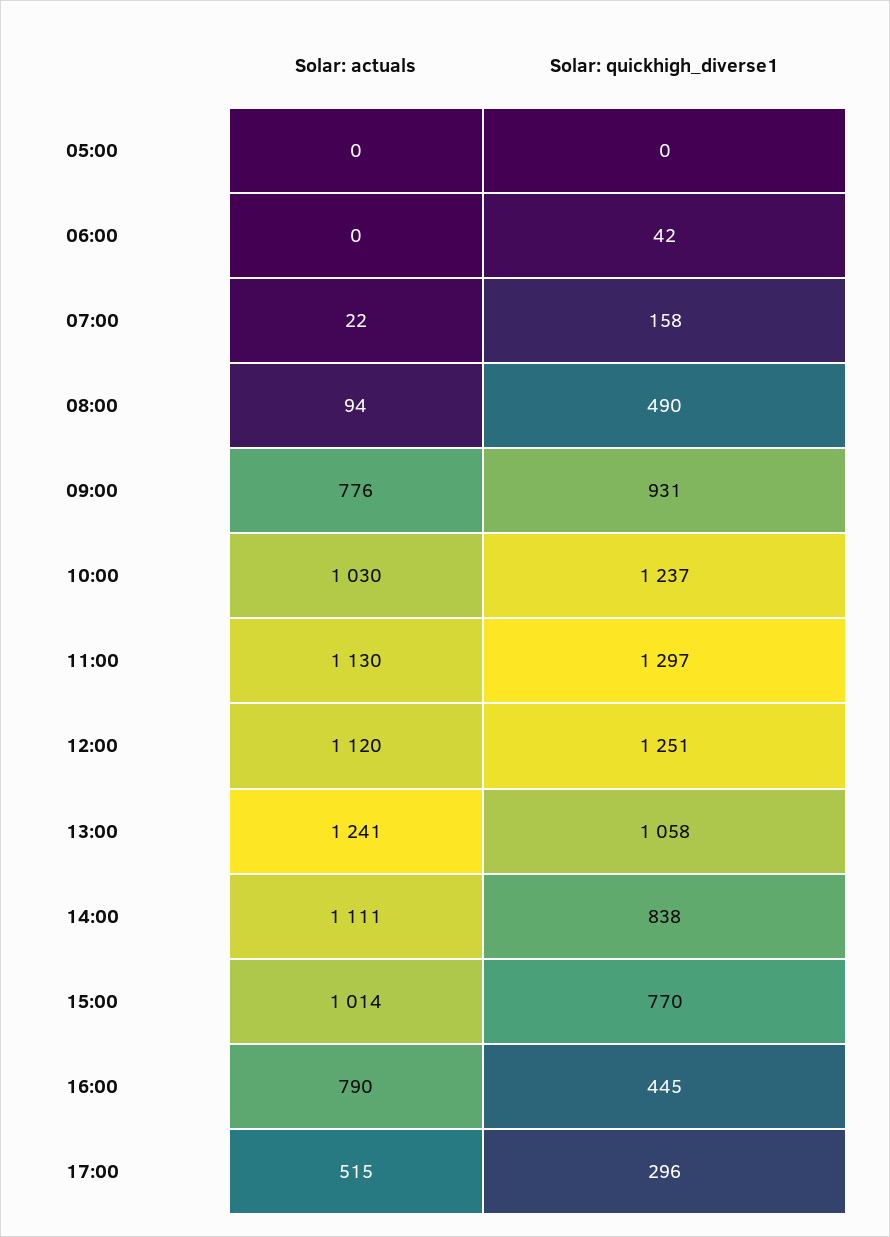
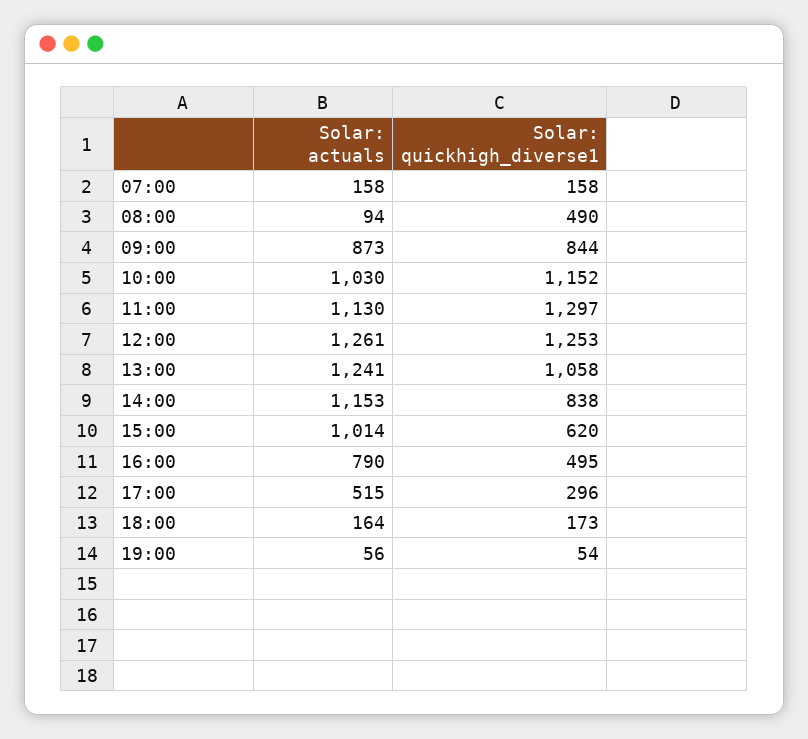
Solar: actuals, 05:00: 0 -> none
Solar: quickhigh_diverse1, 05:00: 0 -> none
Solar: actuals, 06:00: 0 -> none
Solar: quickhigh_diverse1, 06:00: 42 -> none
Solar: actuals, 07:00: 22 -> 158
Solar: actuals, 09:00: 776 -> 873
Solar: quickhigh_diverse1, 09:00: 931 -> 844
Solar: quickhigh_diverse1, 10:00: 1237 -> 1152
Solar: actuals, 12:00: 1120 -> 1261
Solar: quickhigh_diverse1, 12:00: 1251 -> 1253
Solar: actuals, 14:00: 1111 -> 1153
Solar: quickhigh_diverse1, 15:00: 770 -> 620
Solar: quickhigh_diverse1, 16:00: 445 -> 495
Solar: actuals, 18:00: none -> 164
Solar: quickhigh_diverse1, 18:00: none -> 173
Solar: actuals, 19:00: none -> 56
Solar: quickhigh_diverse1, 19:00: none -> 54

